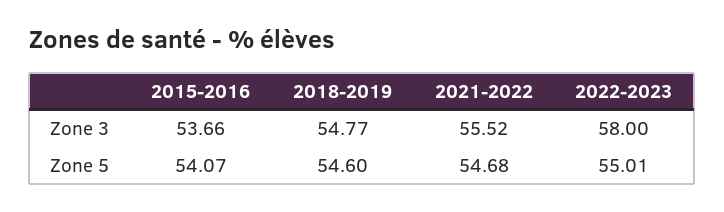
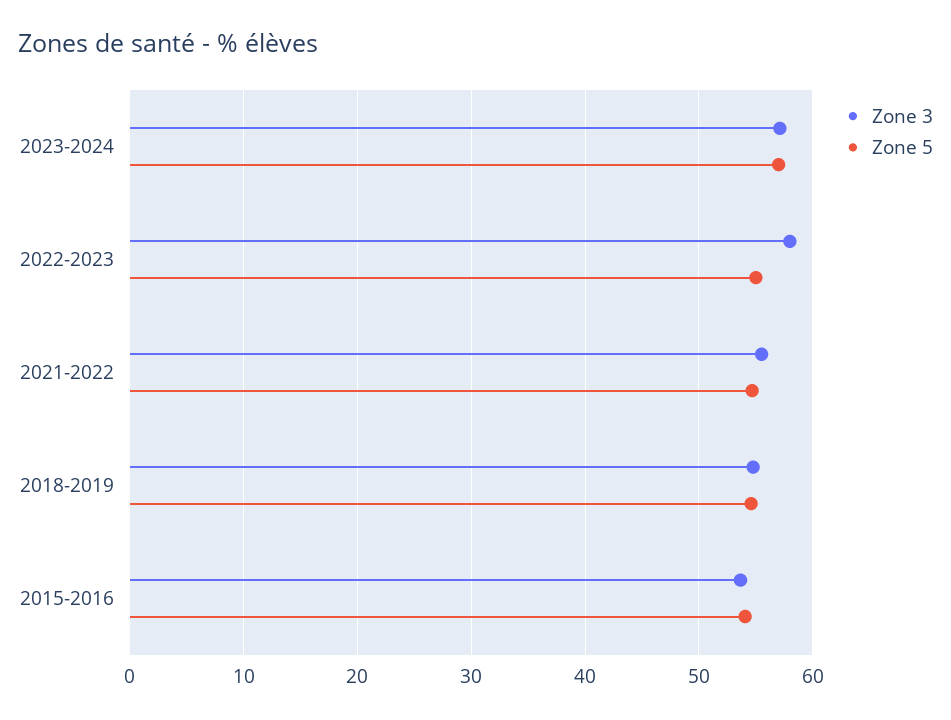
Zone 3, 2023-2024: none -> 57
Zone 5, 2023-2024: none -> 57

